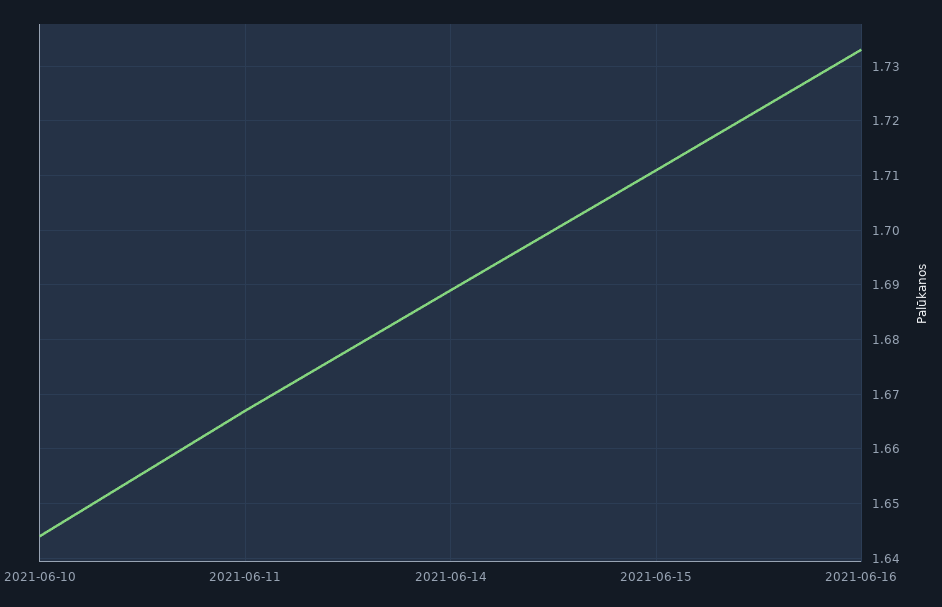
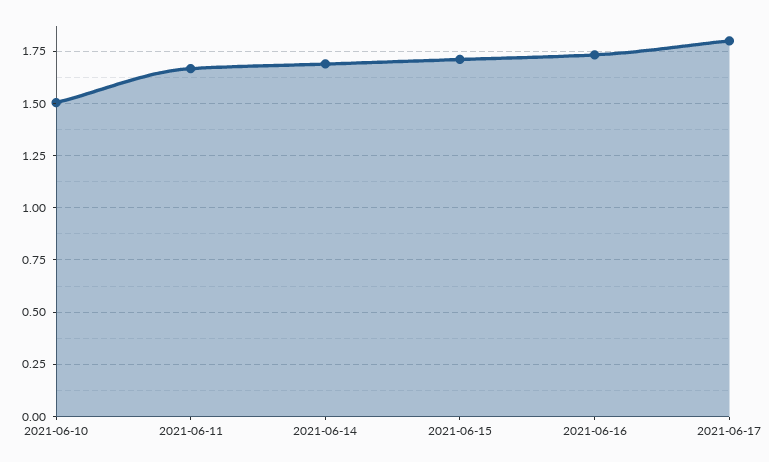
2021-06-10: 1.645 -> 1.5
2021-06-17: none -> 1.8

